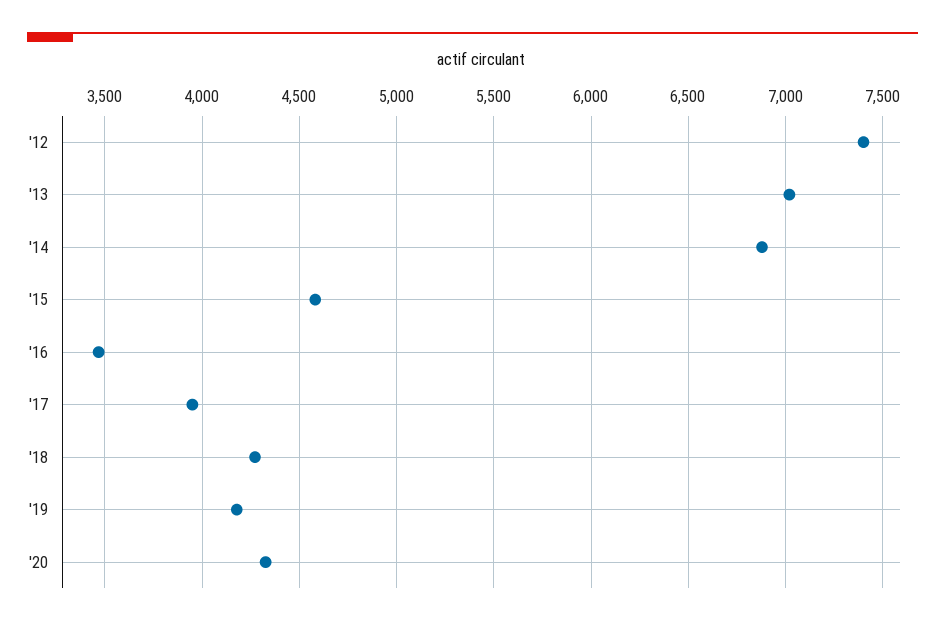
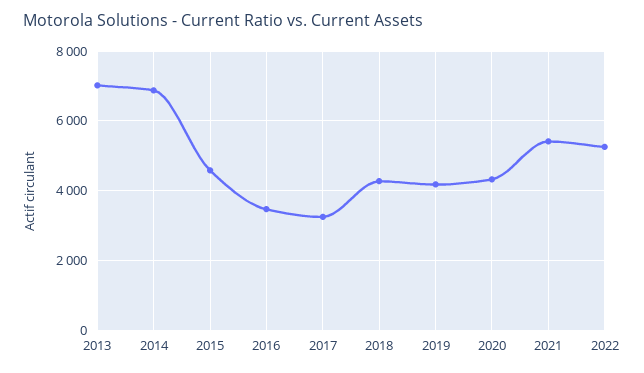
'12: 7400 -> none
'17: 3950 -> 3200
2021: none -> 5400
2022: none -> 5200

